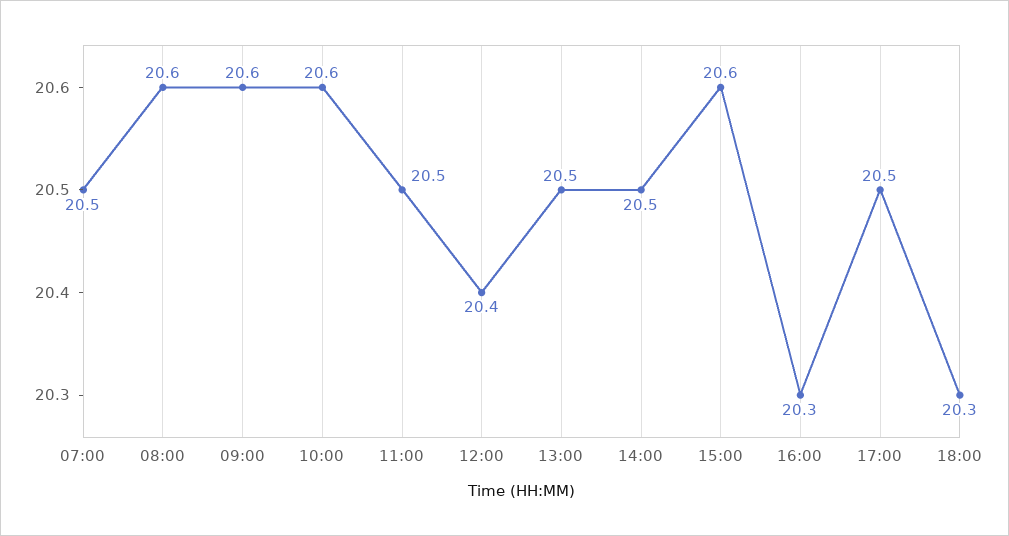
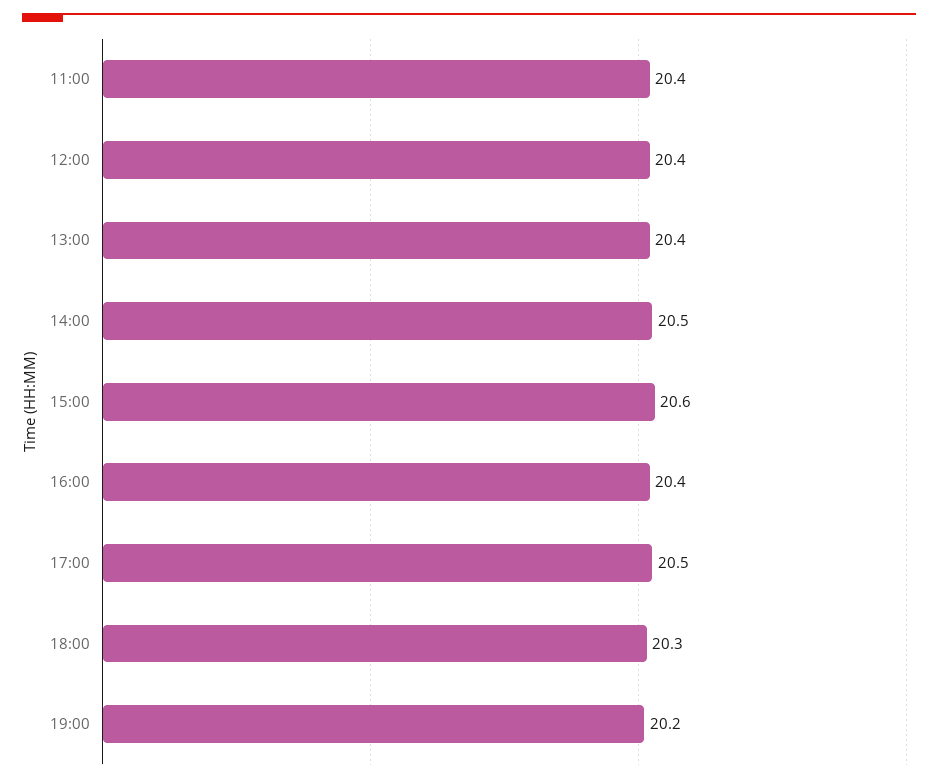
07:00: 20.5 -> none
08:00: 20.6 -> none
09:00: 20.6 -> none
10:00: 20.6 -> none
11:00: 20.5 -> 20.4
13:00: 20.5 -> 20.4
16:00: 20.3 -> 20.4
19:00: none -> 20.2

